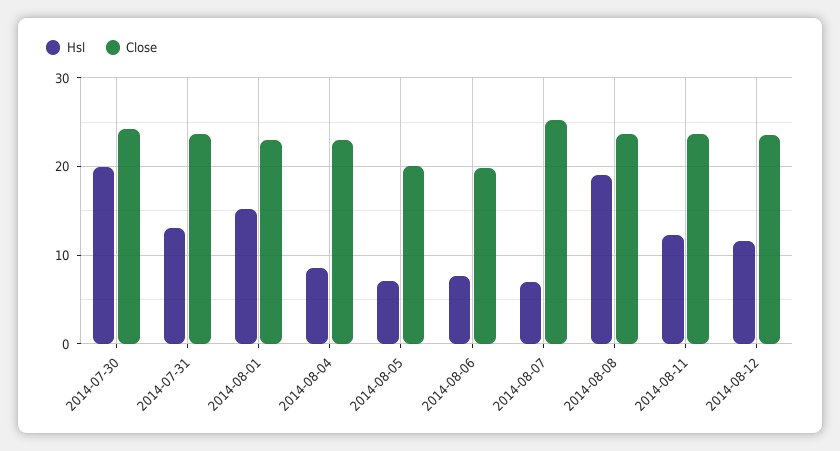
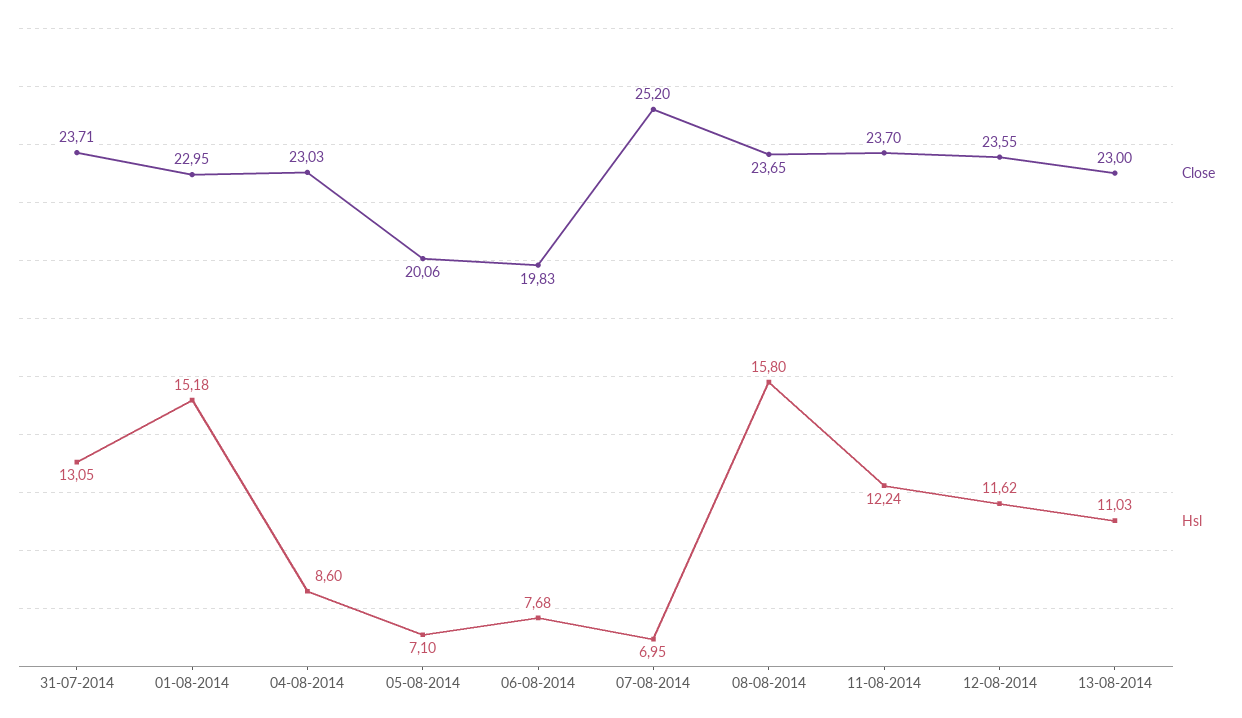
Hsl, 2014-07-30: 20 -> none
Close, 2014-07-30: 24 -> none
Hsl, 2014-08-08: 19 -> 15.8
Close, 13-08-2014: none -> 23
Hsl, 13-08-2014: none -> 11.03

